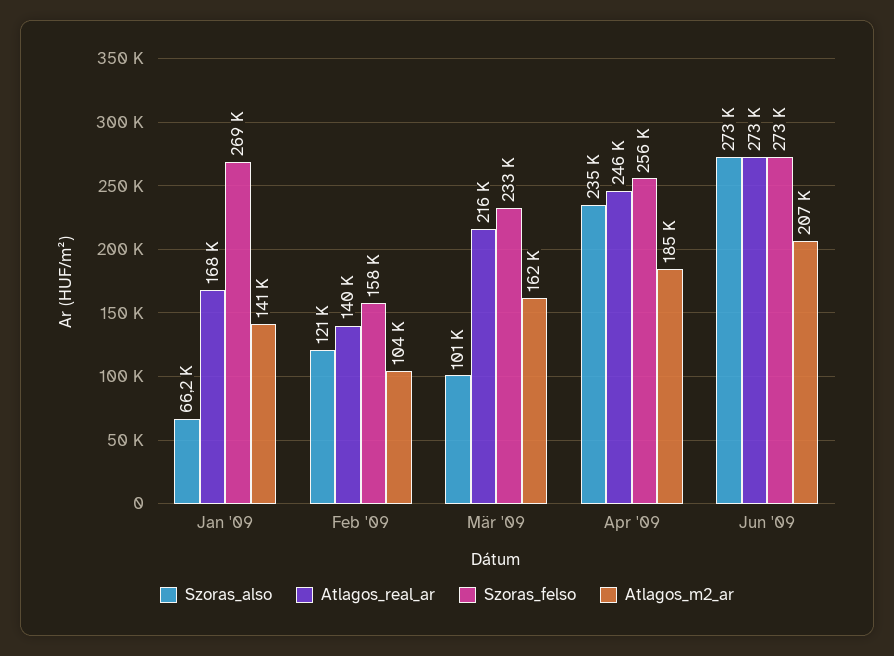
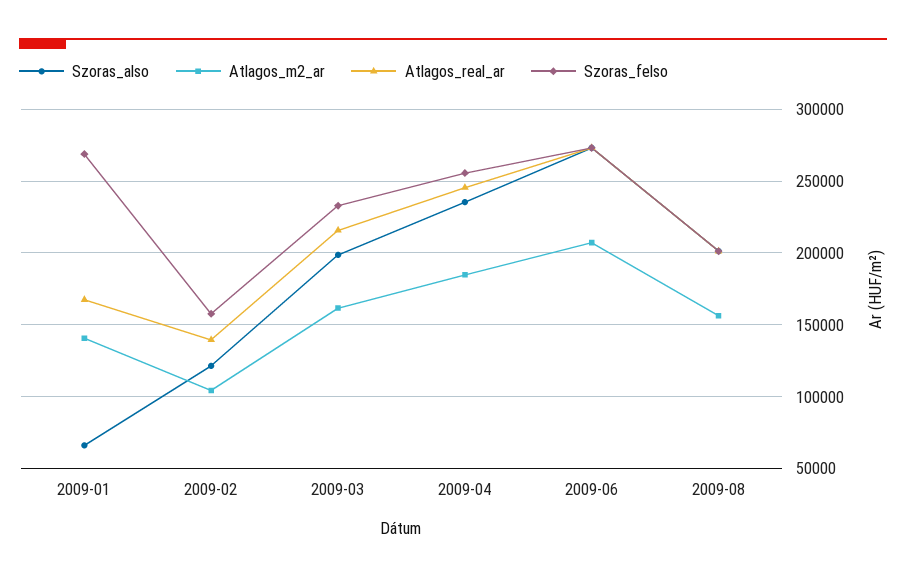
Szoras_also, Mär '09: 101000 -> 200000
Szoras_also, 2009-08: none -> 200000
Atlagos_m2_ar, 2009-08: none -> 155000
Atlagos_real_ar, 2009-08: none -> 200000
Szoras_felso, 2009-08: none -> 200000

